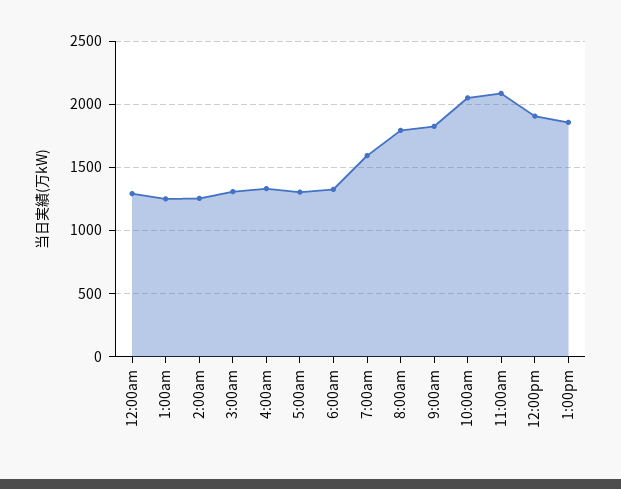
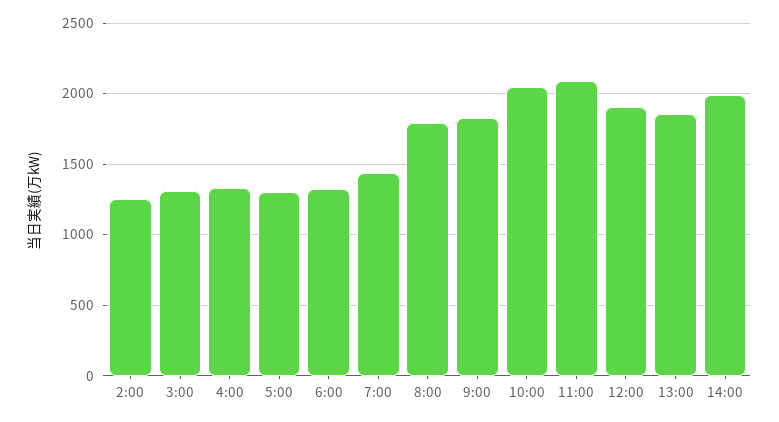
12:00am: 1300 -> none
1:00am: 1250 -> none
7:00am: 1600 -> 1450
14:00: none -> 2000

